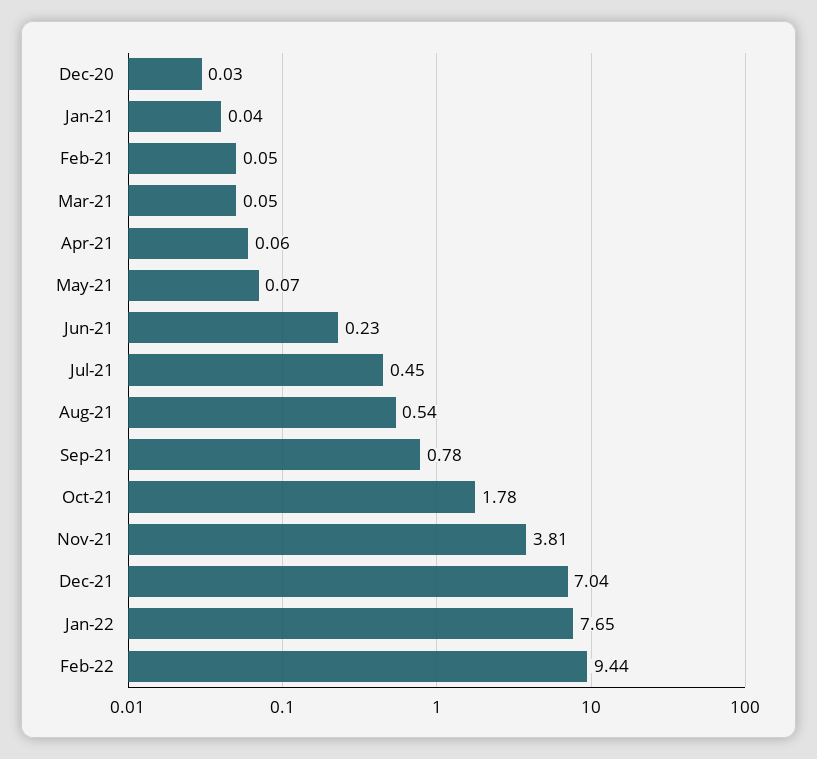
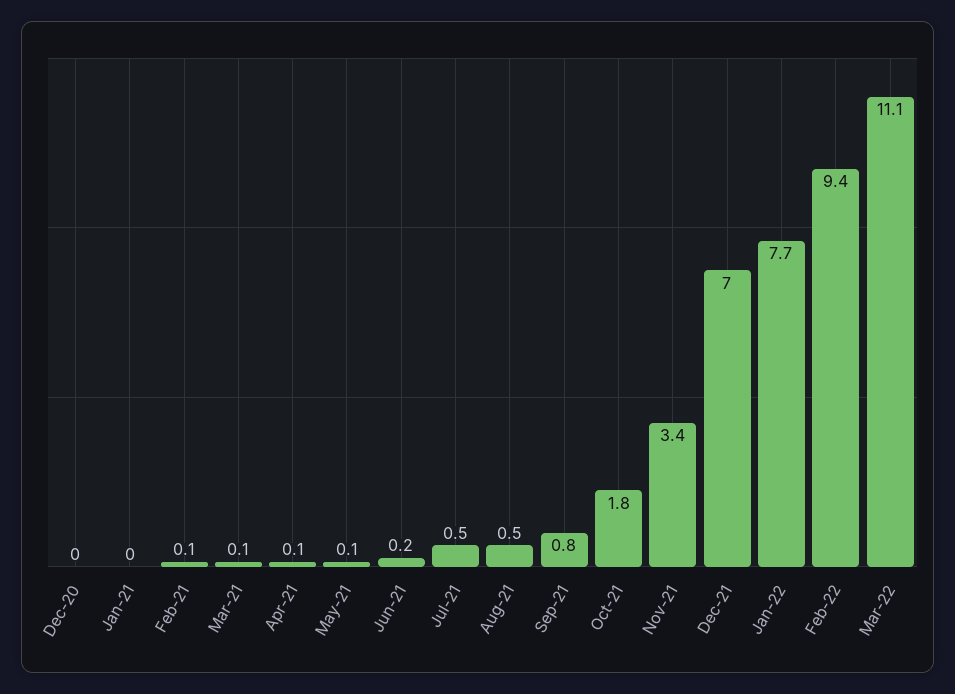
Nov-21: 3.81 -> 3.4
Mar-22: none -> 11.1

